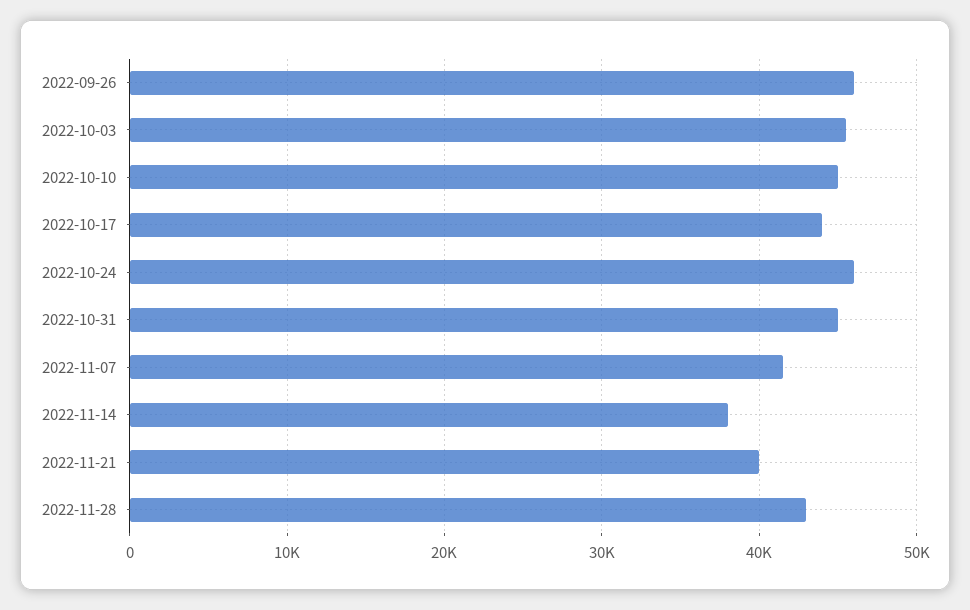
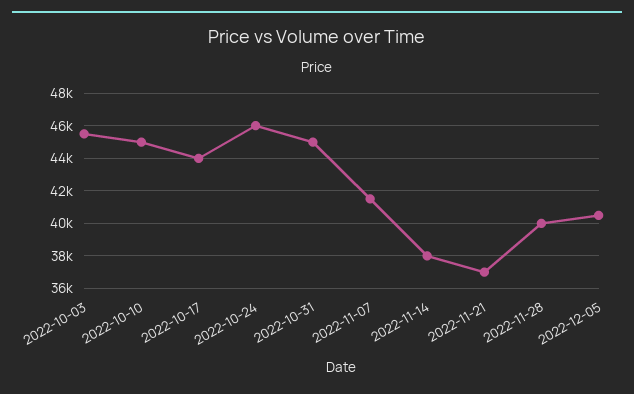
2022-09-26: 46000 -> none
2022-11-21: 40000 -> 37000
2022-11-28: 43000 -> 40000
2022-12-05: none -> 40500

